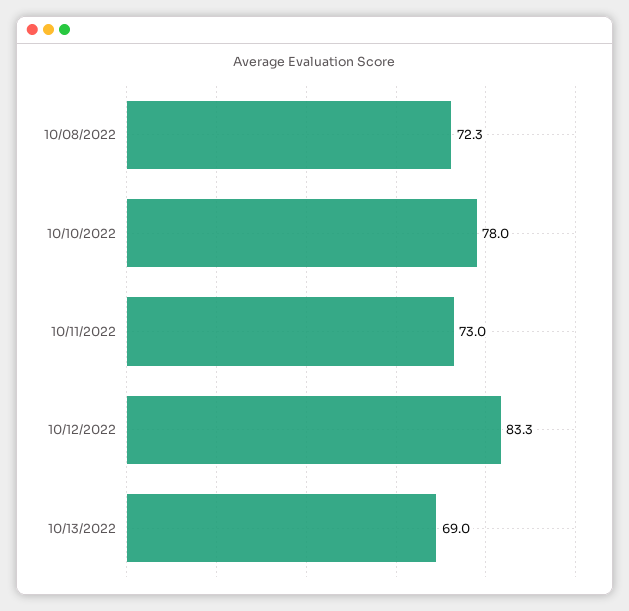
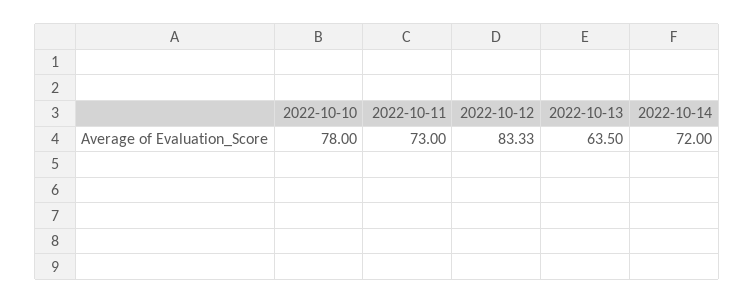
10/08/2022: 72.3 -> none
10/13/2022: 69 -> 63.5
2022-10-14: none -> 72

